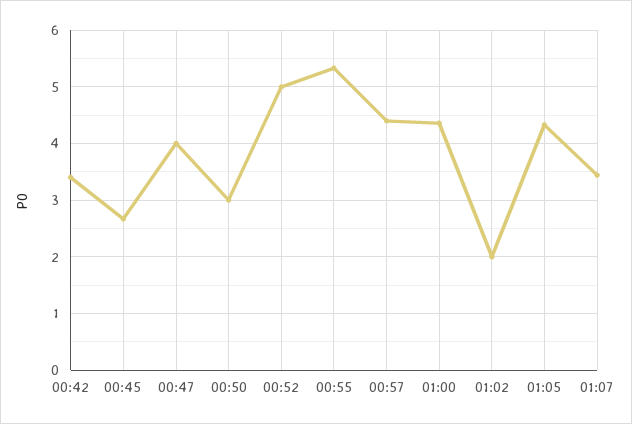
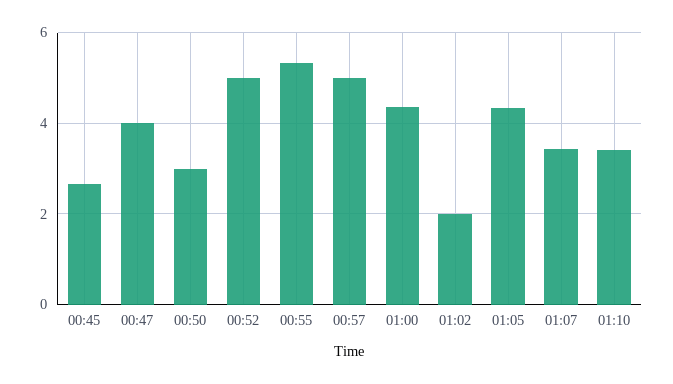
00:42: 3.4 -> none
00:57: 4.4 -> 5
01:10: none -> 3.4

